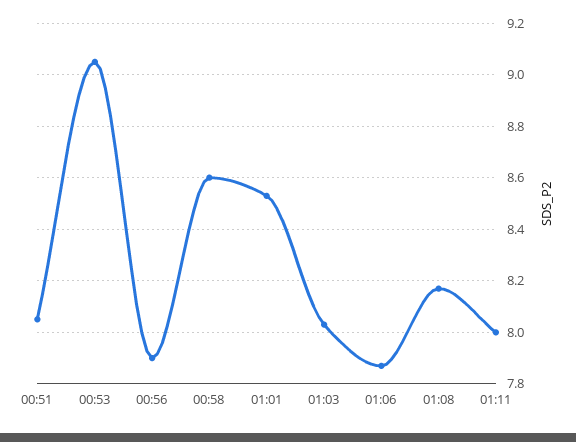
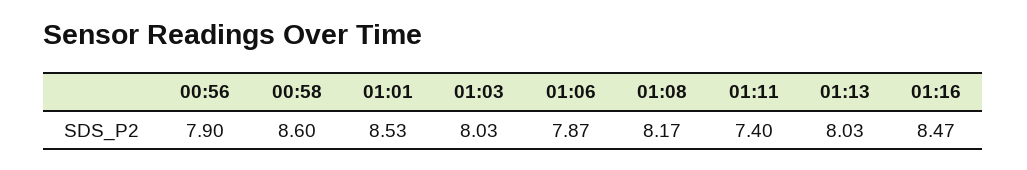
00:51: 8.05 -> none
00:53: 9.05 -> none
01:11: 8 -> 7.4
01:13: none -> 8.03
01:16: none -> 8.47

